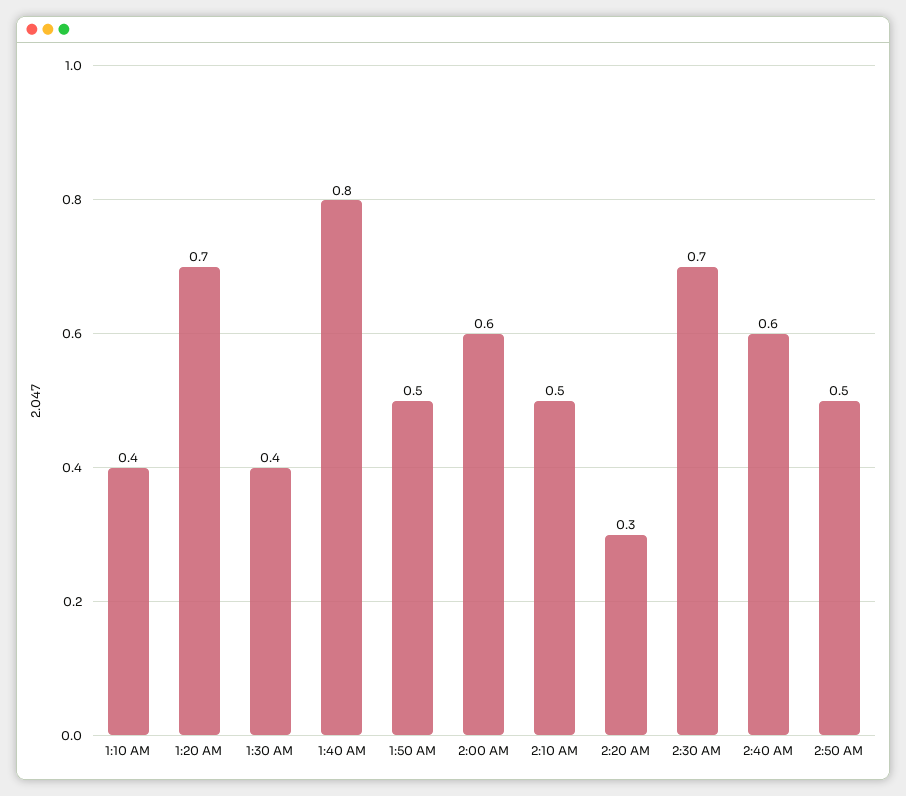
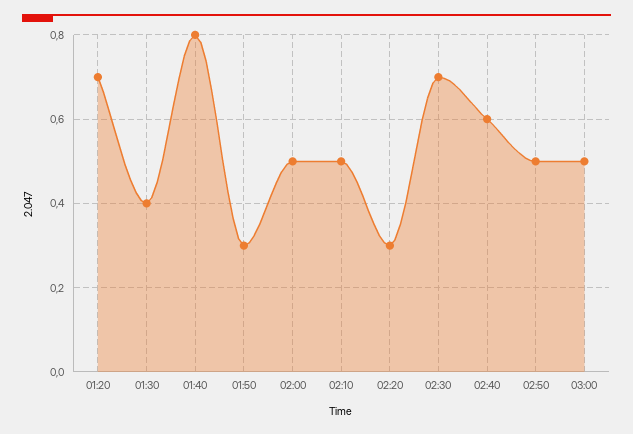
1:10 AM: 0.4 -> none
1:50 AM: 0.5 -> 0.3
2:00 AM: 0.6 -> 0.5
03:00: none -> 0.5

